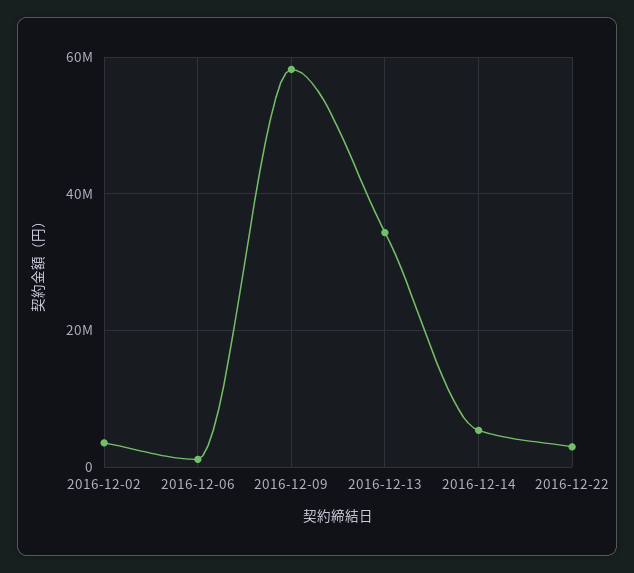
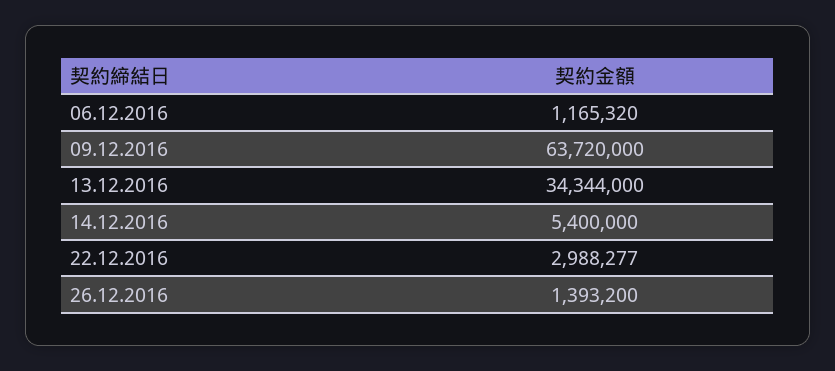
2016-12-02: 4000000 -> none
2016-12-09: 58000000 -> 63720000
26.12.2016: none -> 1393200

